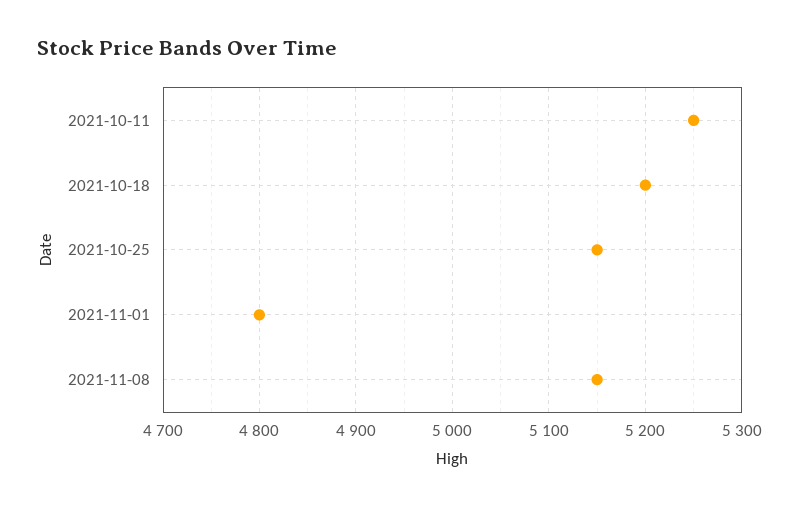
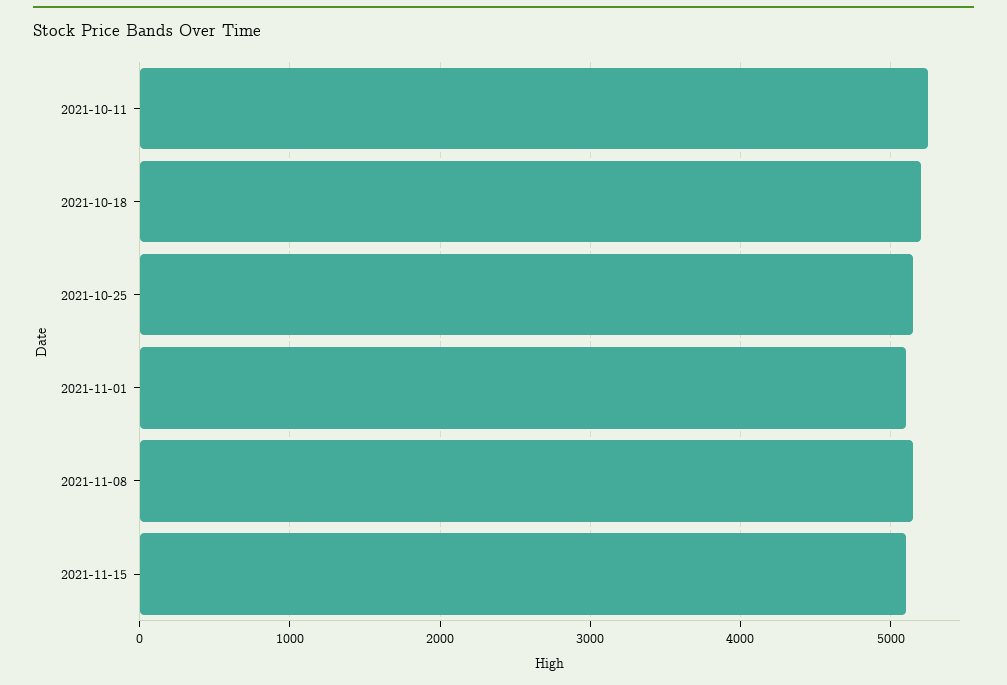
2021-11-01: 4800 -> 5100
2021-11-15: none -> 5100

